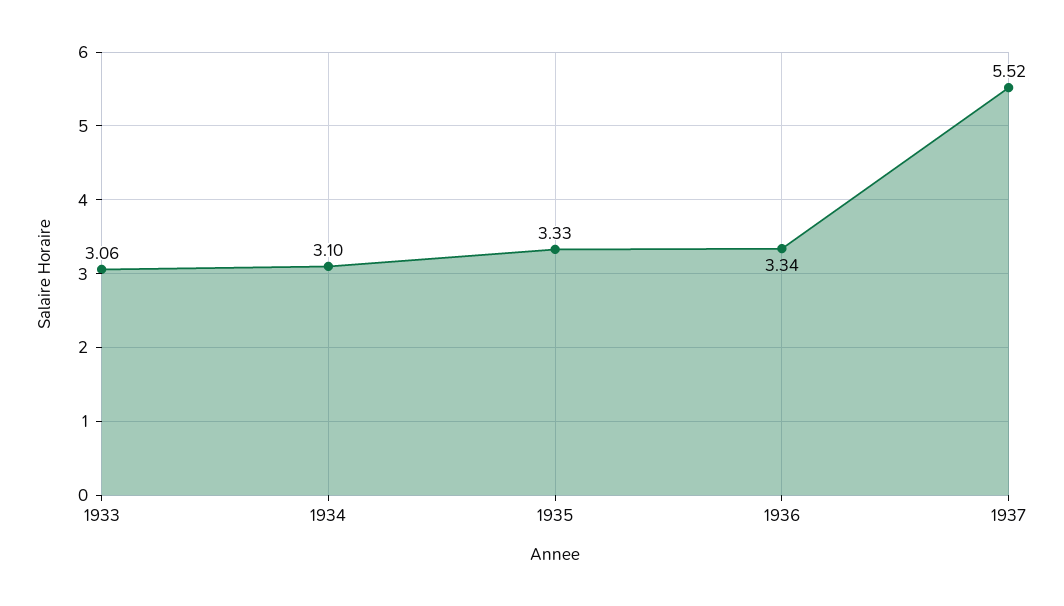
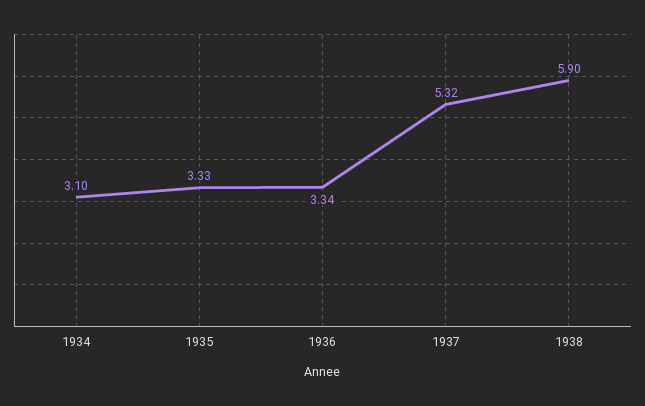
1933: 3.06 -> none
1937: 5.52 -> 5.32
1938: none -> 5.9

